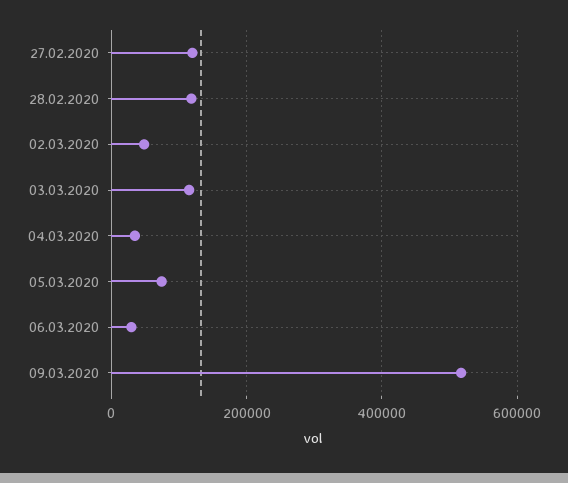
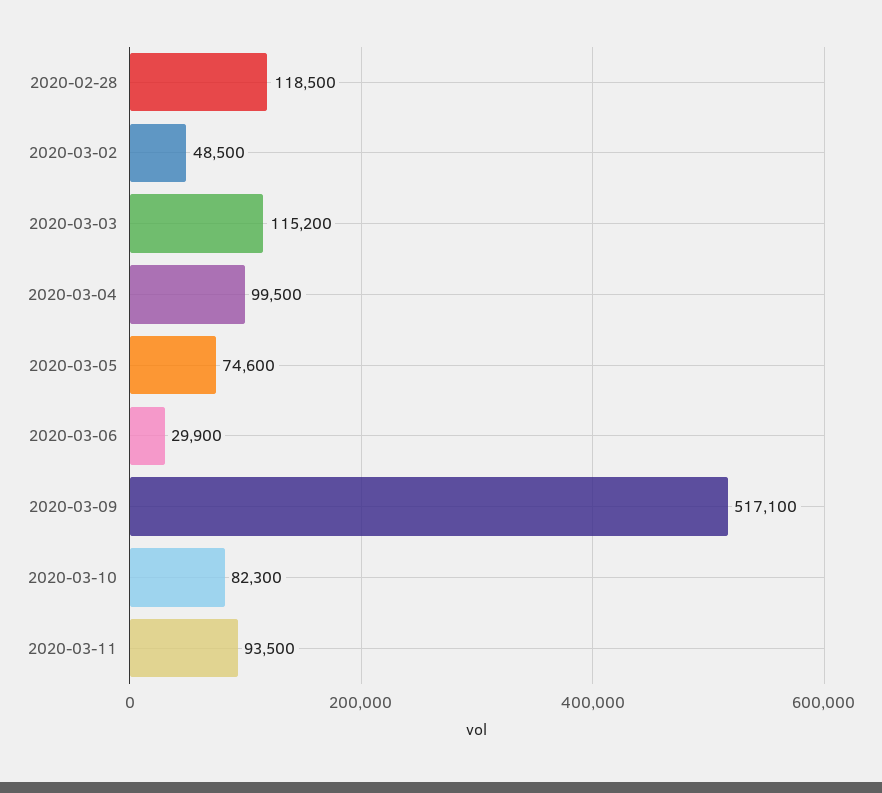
27.02.2020: 120000 -> none
04.03.2020: 40000 -> 99500
2020-03-10: none -> 82300
2020-03-11: none -> 93500

